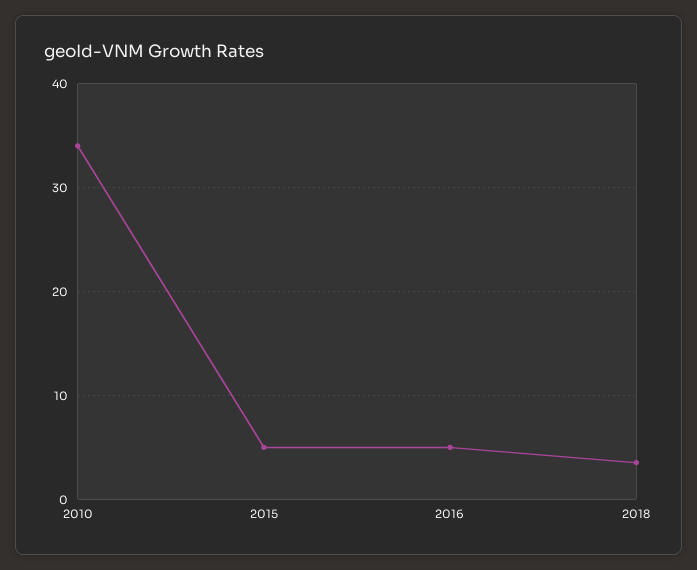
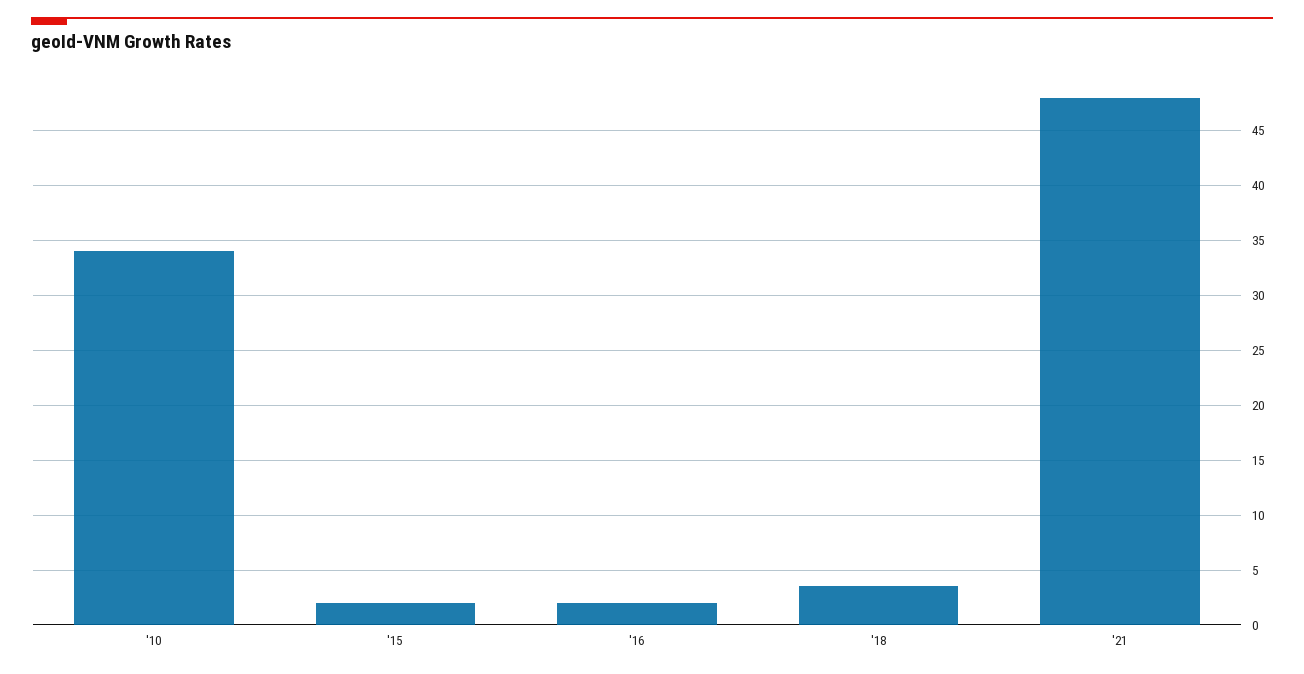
2015: 5 -> 2
2016: 5 -> 2
'21: none -> 48

